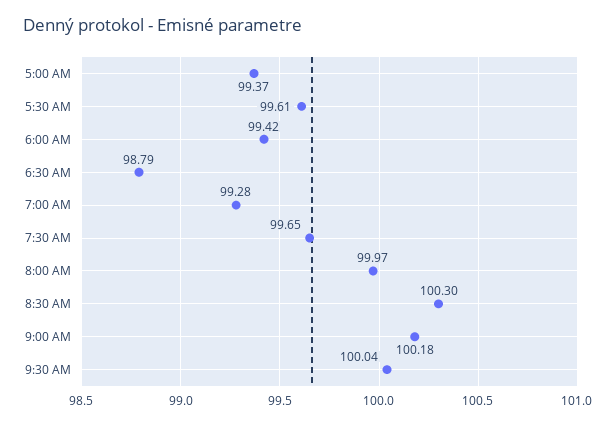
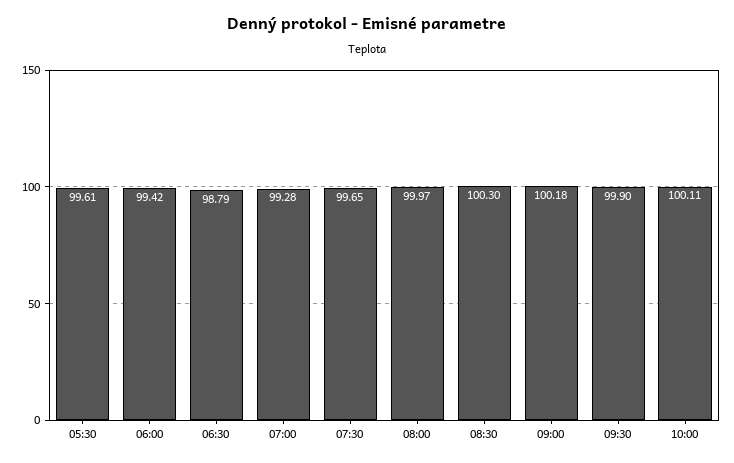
5:00 AM: 99.37 -> none
9:30 AM: 100.04 -> 99.9
10:00: none -> 100.11

